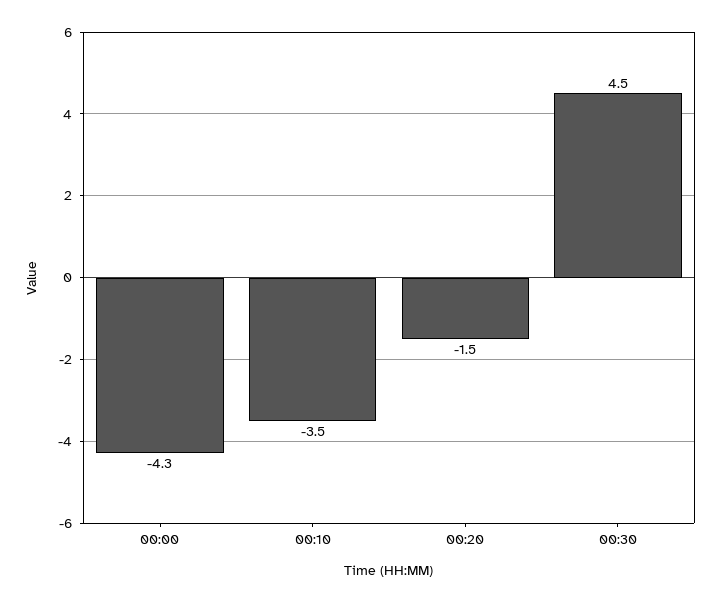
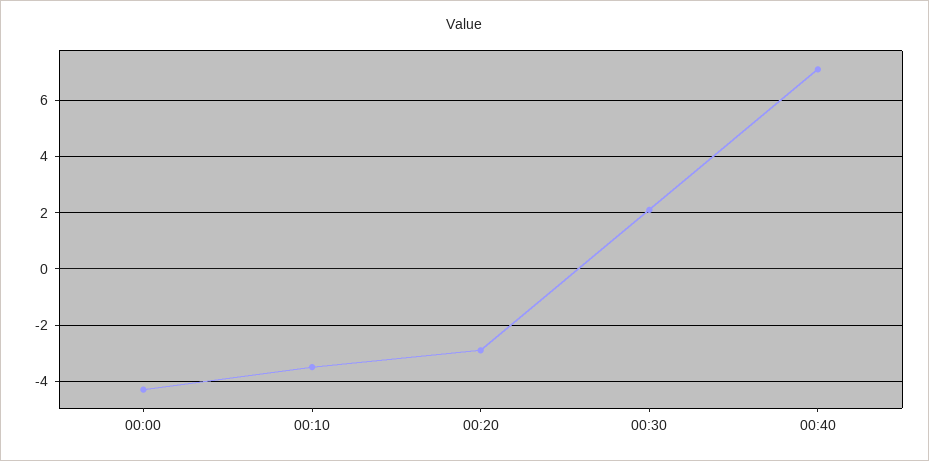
00:20: -1.5 -> -3
00:30: 4.5 -> 2
00:40: none -> 7

